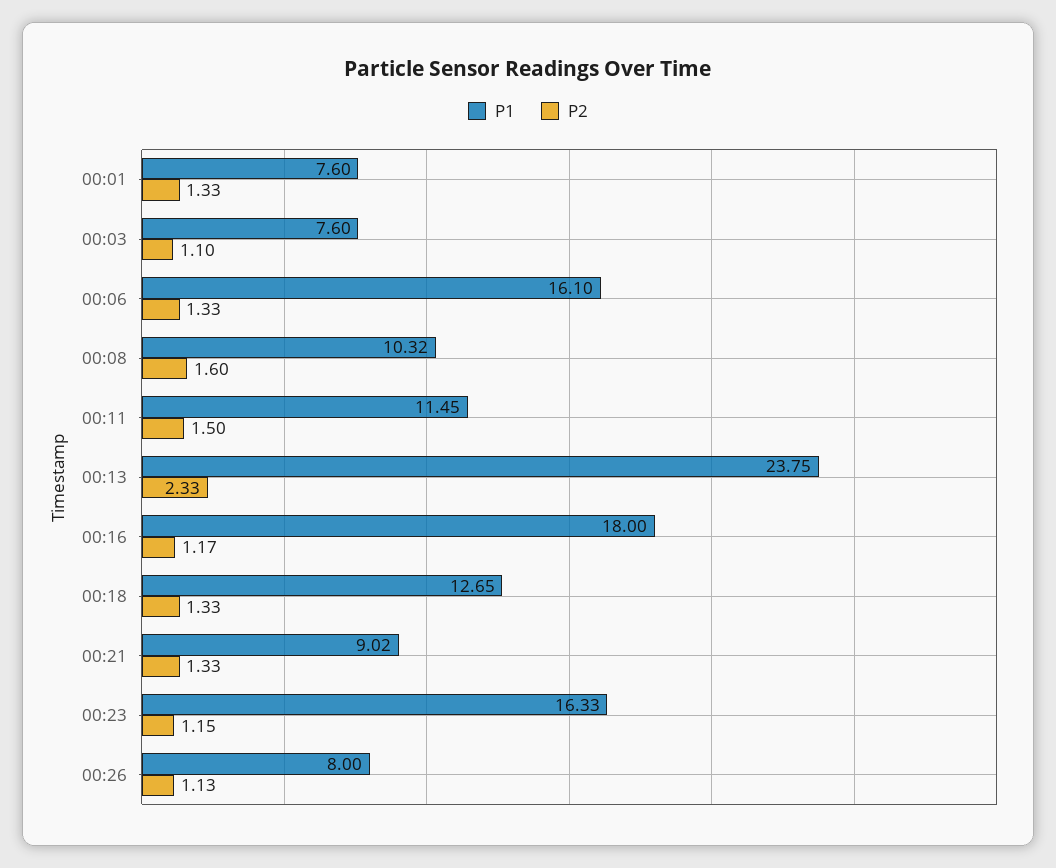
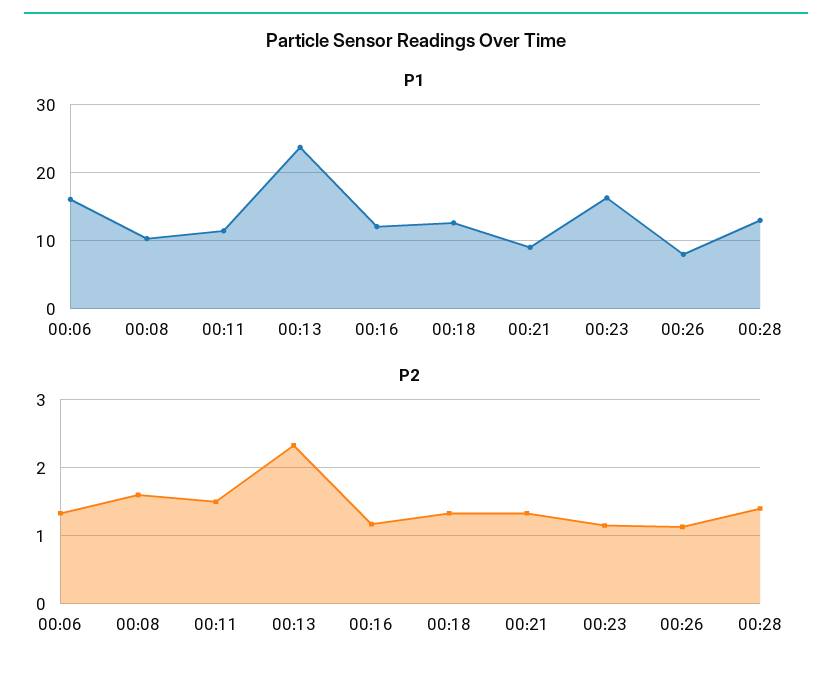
P1, 00:01: 7.6 -> none
P2, 00:01: 1.33 -> none
P1, 00:03: 7.6 -> none
P2, 00:03: 1.1 -> none
P1, 00:16: 18 -> 12
P1, 00:28: none -> 13
P2, 00:28: none -> 1.4

